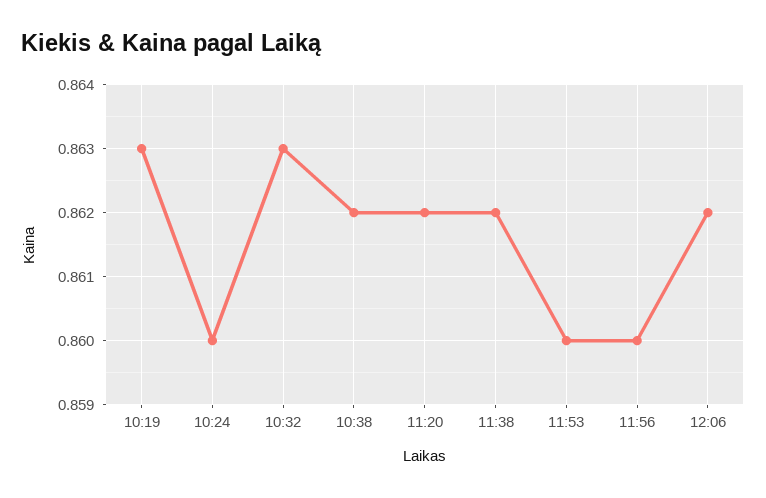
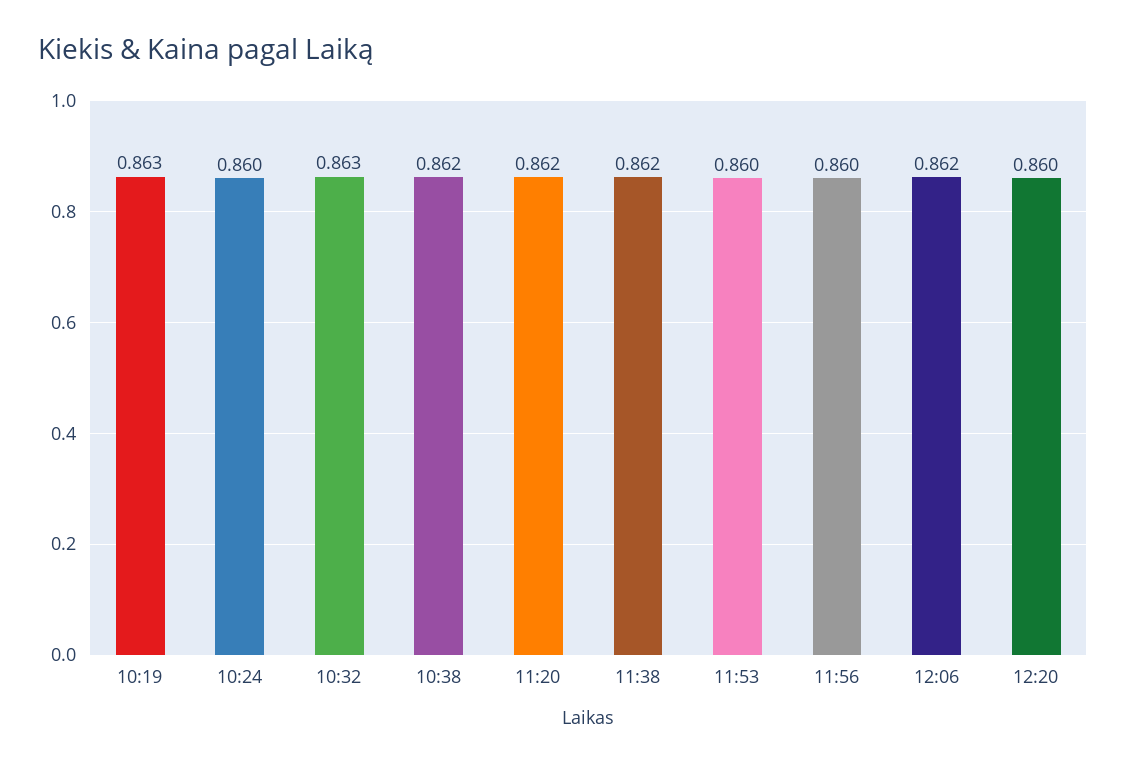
12:20: none -> 0.86

